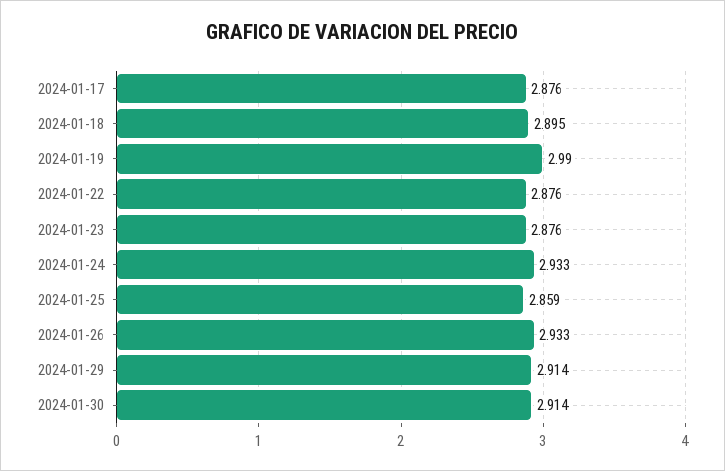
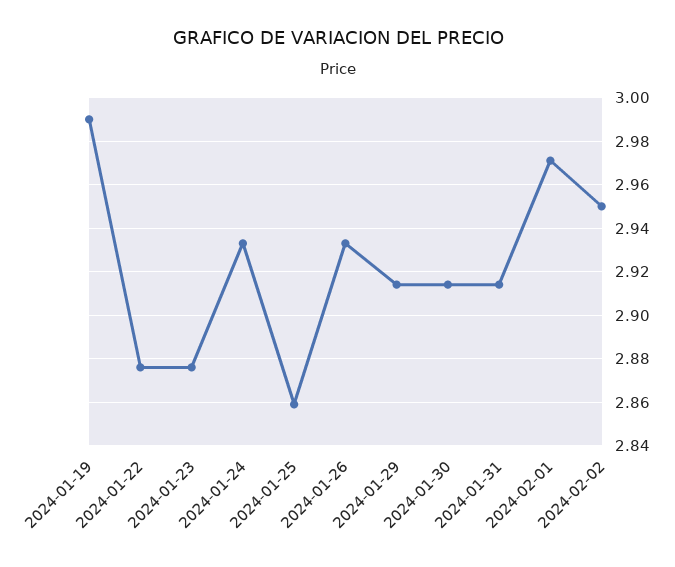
2024-01-17: 2.876 -> none
2024-01-18: 2.895 -> none
2024-01-31: none -> 2.915
2024-02-01: none -> 2.97
2024-02-02: none -> 2.95

